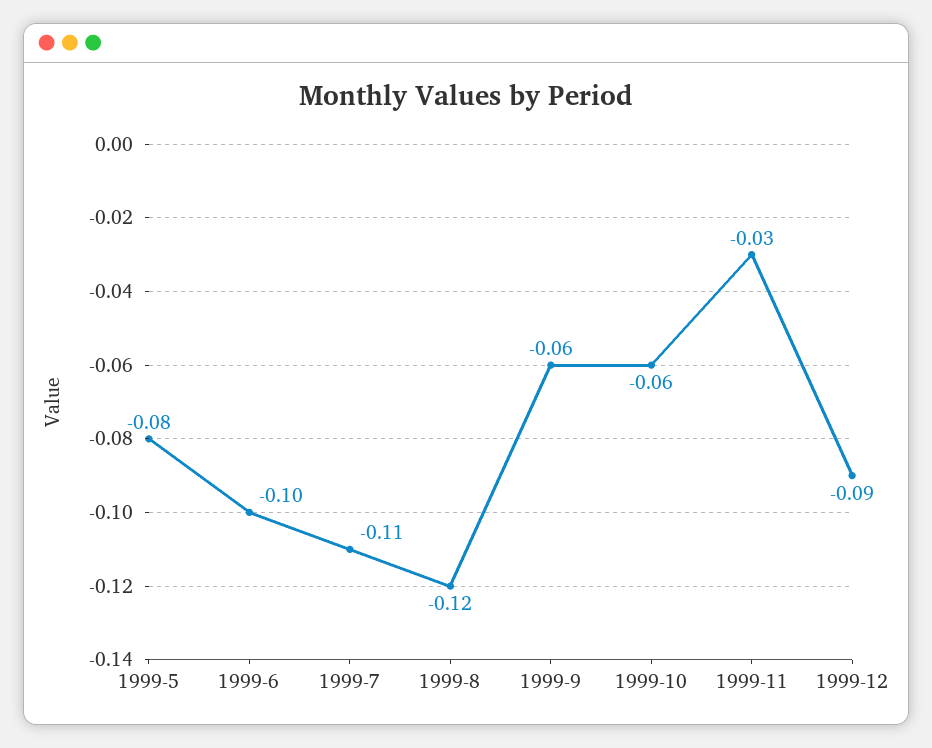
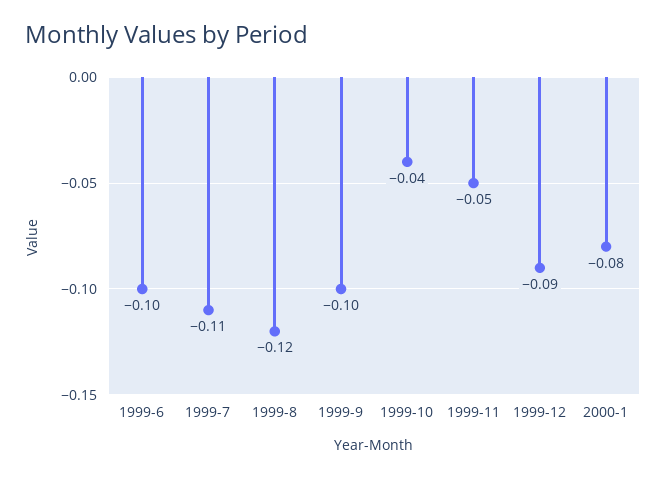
1999-5: -0.08 -> none
1999-9: -0.06 -> -0.1
1999-10: -0.06 -> -0.04
1999-11: -0.03 -> -0.05
2000-1: none -> -0.08

